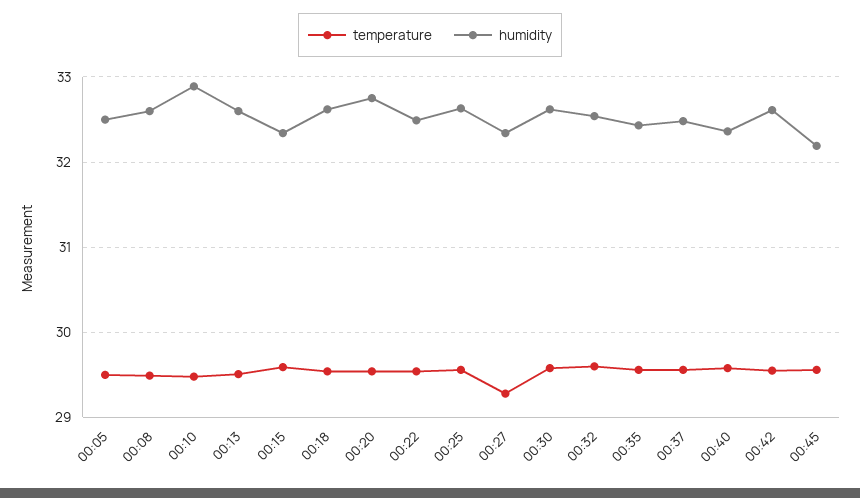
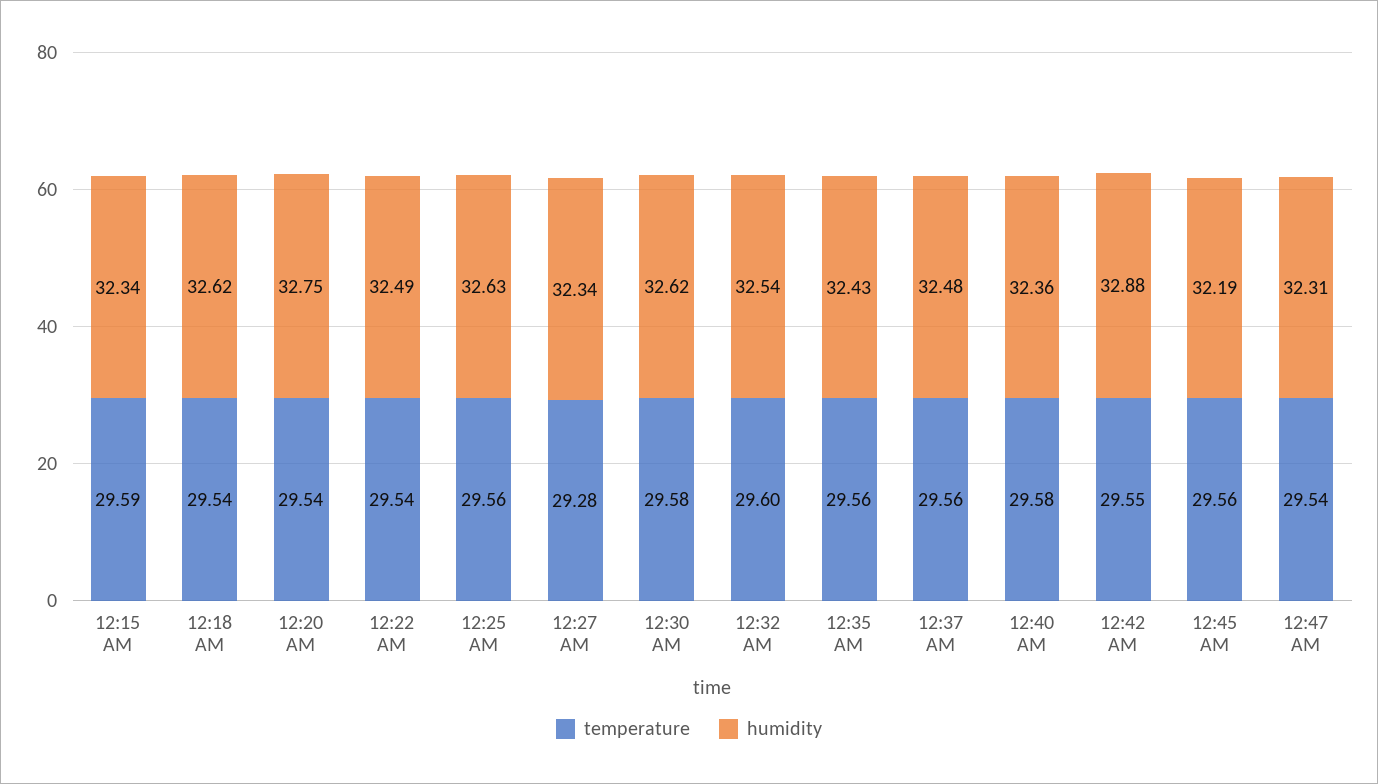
temperature, 00:05: 29.5 -> none
humidity, 00:05: 32.5 -> none
temperature, 00:08: 29.5 -> none
humidity, 00:08: 32.6 -> none
temperature, 00:10: 29.5 -> none
humidity, 00:10: 32.9 -> none
temperature, 00:13: 29.5 -> none
humidity, 00:13: 32.6 -> none
humidity, 00:42: 32.6 -> 32.88
temperature, 12:47 AM: none -> 29.54
humidity, 12:47 AM: none -> 32.31

